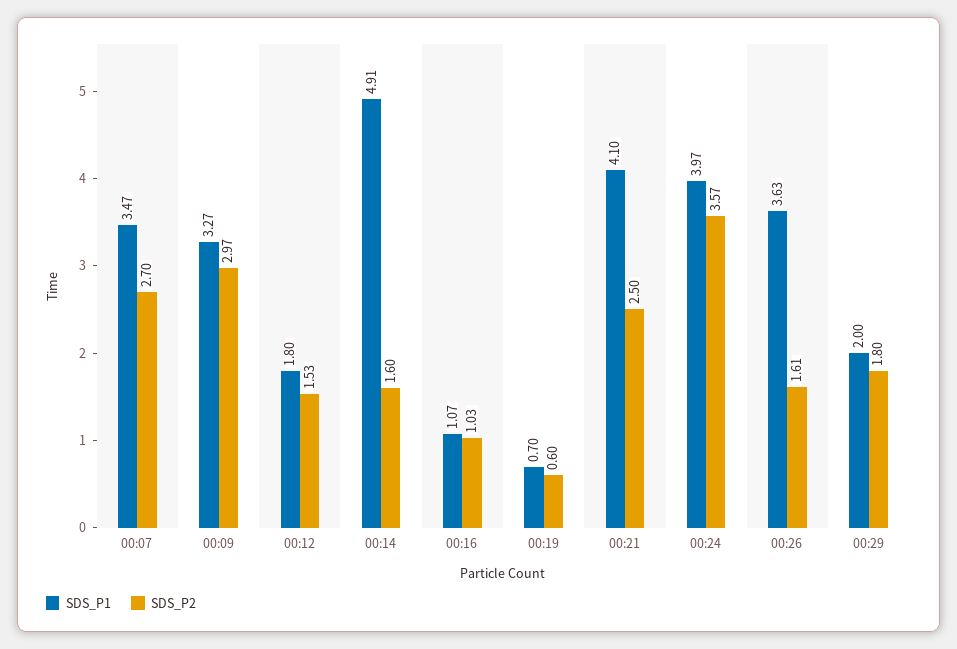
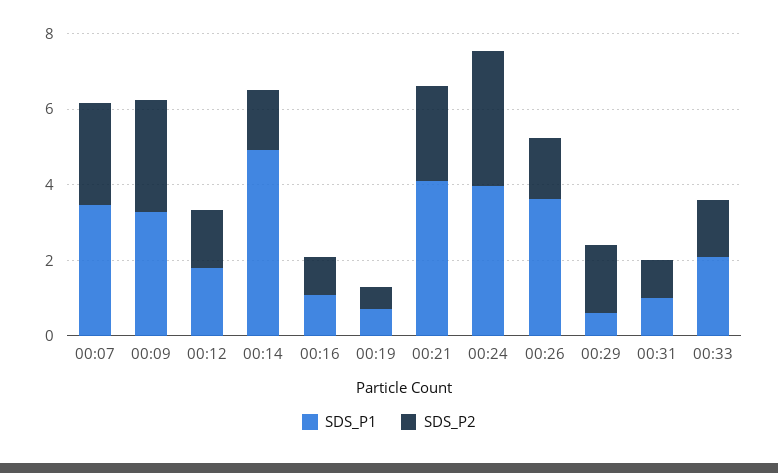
SDS_P1, 00:29: 2 -> 0.5
SDS_P1, 00:31: none -> 1
SDS_P2, 00:31: none -> 1
SDS_P1, 00:33: none -> 2
SDS_P2, 00:33: none -> 1.5

